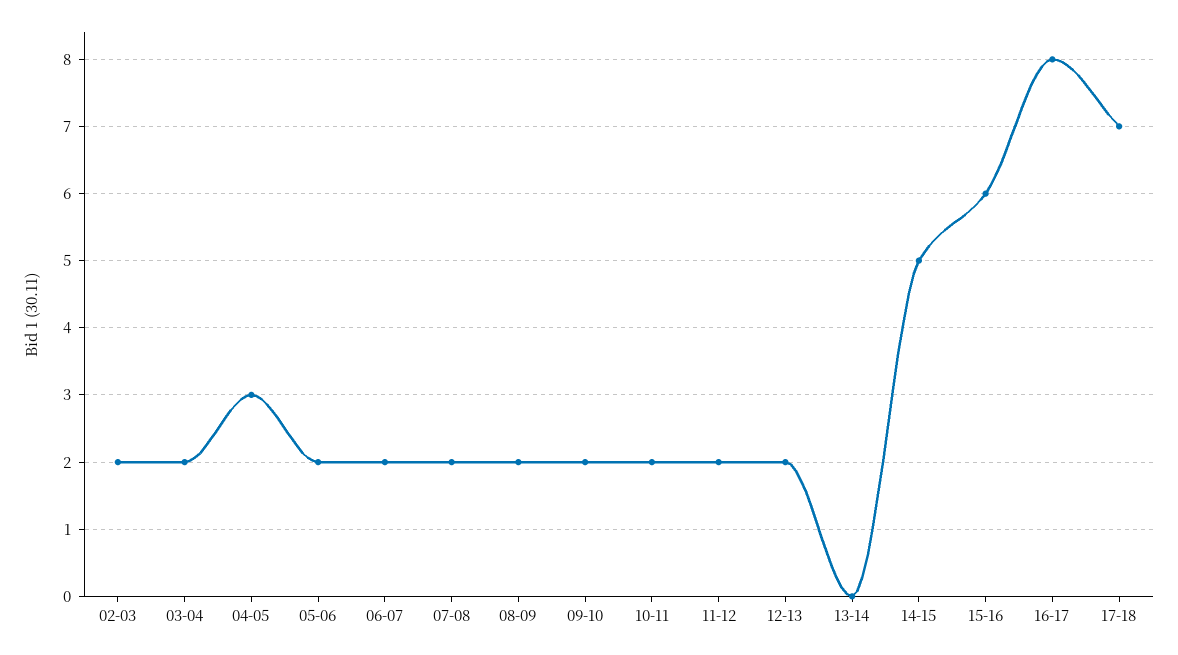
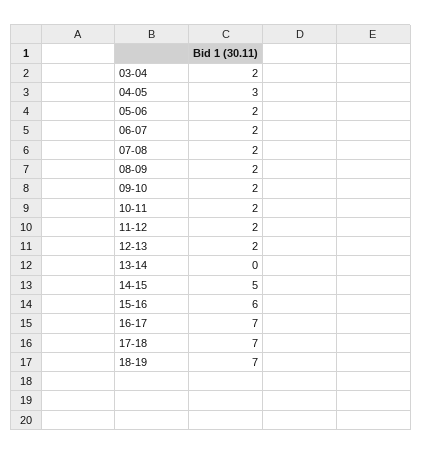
02-03: 2 -> none
16-17: 8 -> 7
18-19: none -> 7

